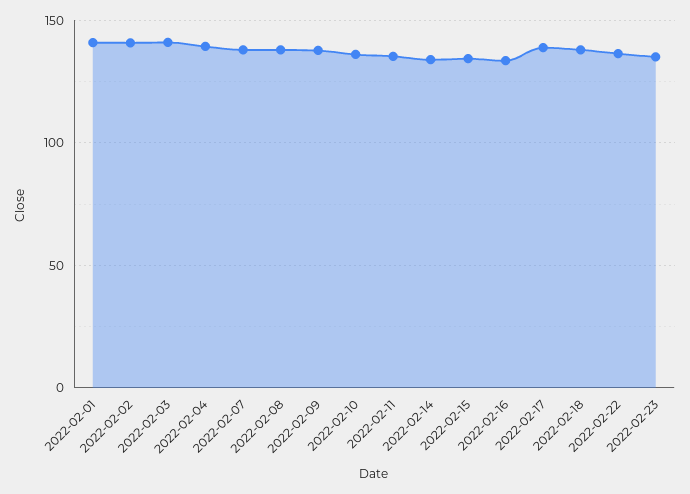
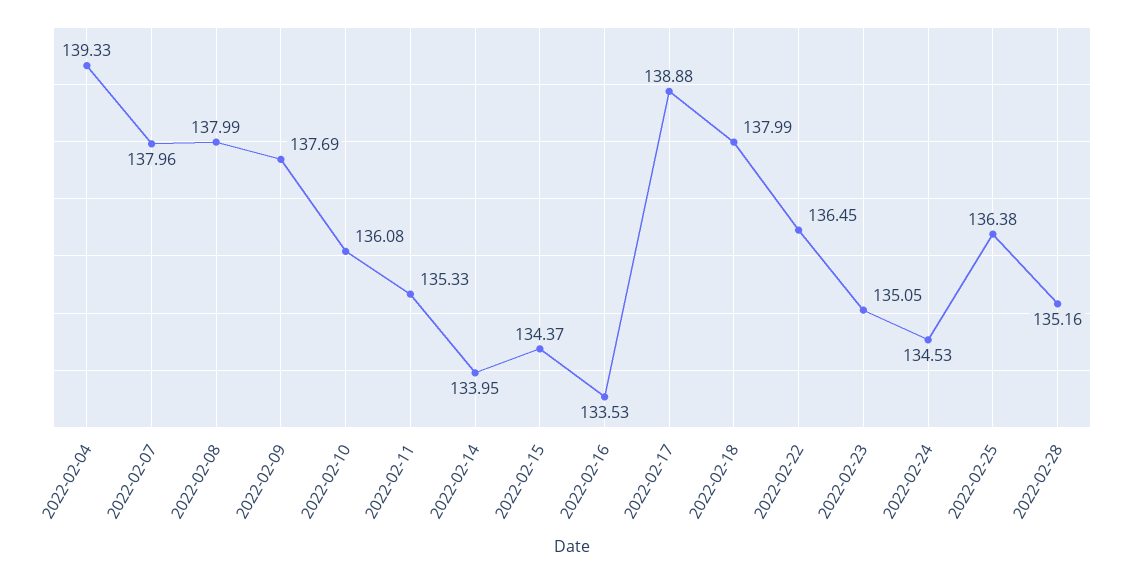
2022-02-01: 140 -> none
2022-02-02: 140 -> none
2022-02-03: 140 -> none
2022-02-24: none -> 134.53
2022-02-25: none -> 136.38
2022-02-28: none -> 135.16

